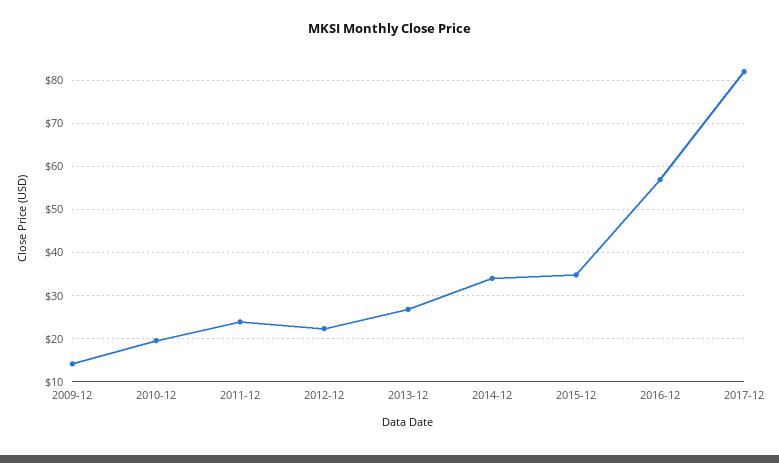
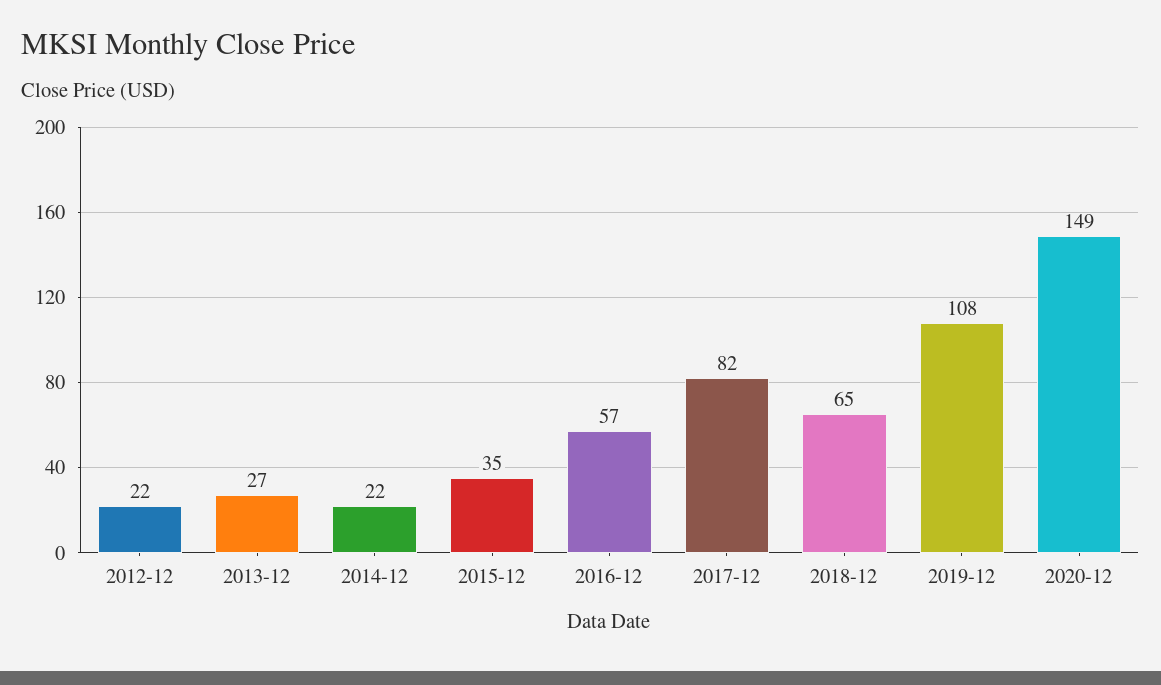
2009-12: 14 -> none
2010-12: 20 -> none
2011-12: 24 -> none
2014-12: 34 -> 22
2018-12: none -> 65
2019-12: none -> 108
2020-12: none -> 149

